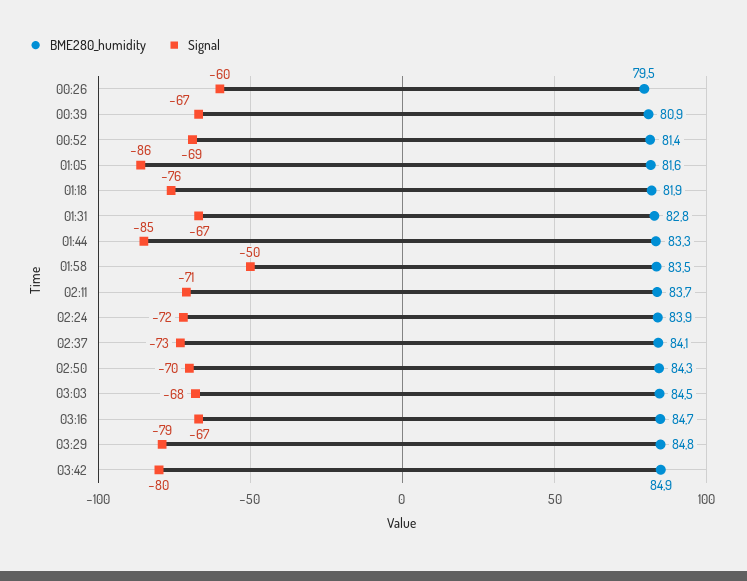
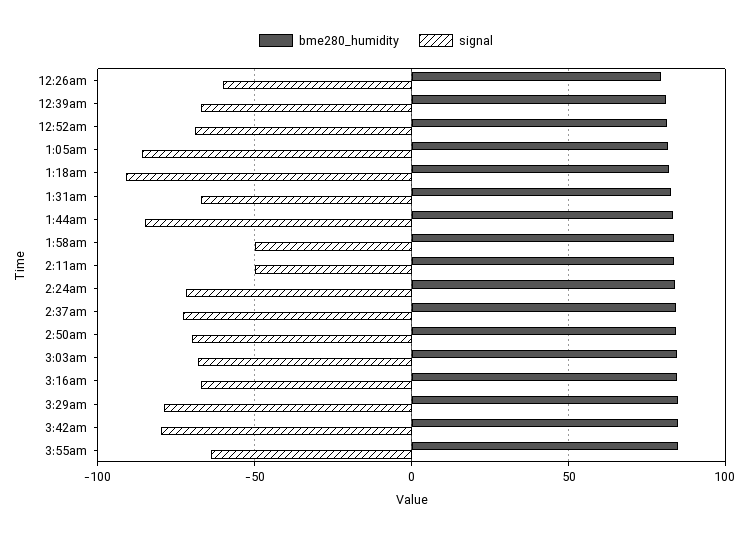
Signal, 01:18: -76 -> -90
Signal, 02:11: -71 -> -50
BME280_humidity, 3:55am: none -> 85
Signal, 3:55am: none -> -65

